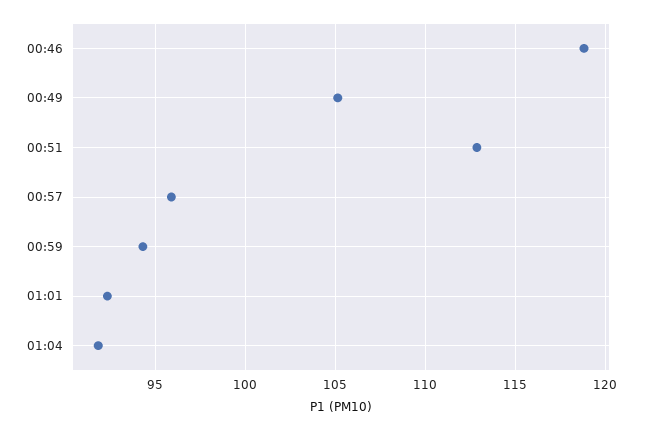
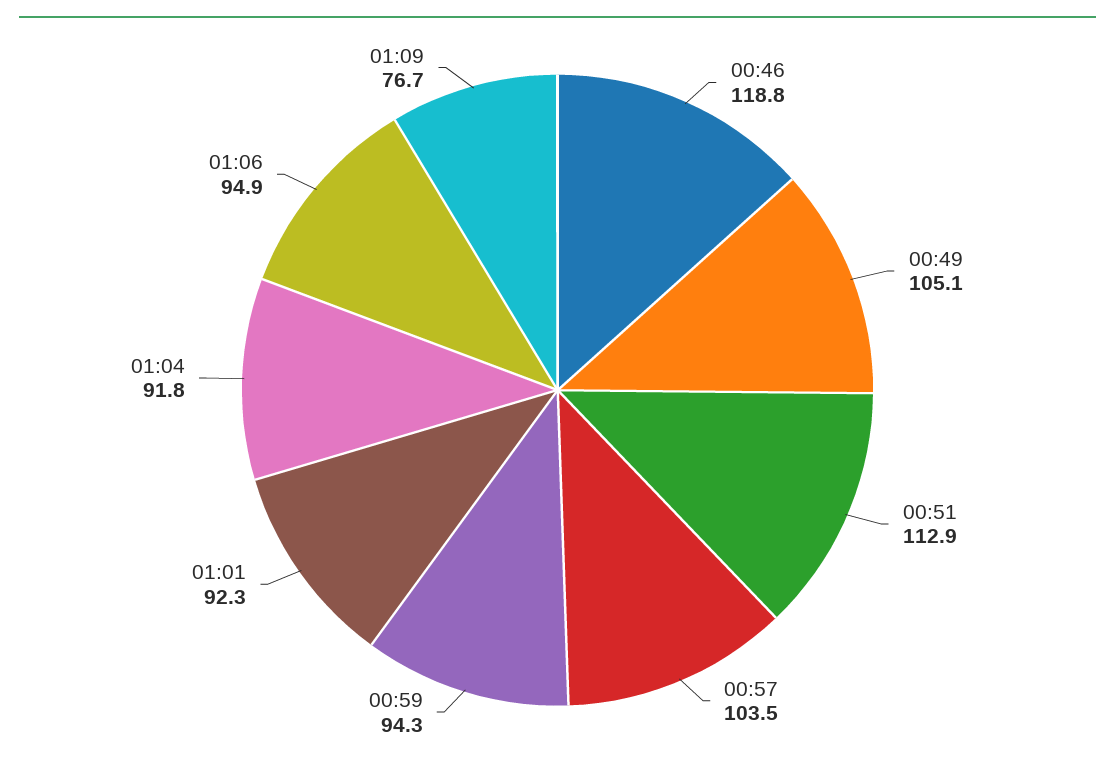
00:57: 96 -> 103.5
01:06: none -> 94.9
01:09: none -> 76.7

